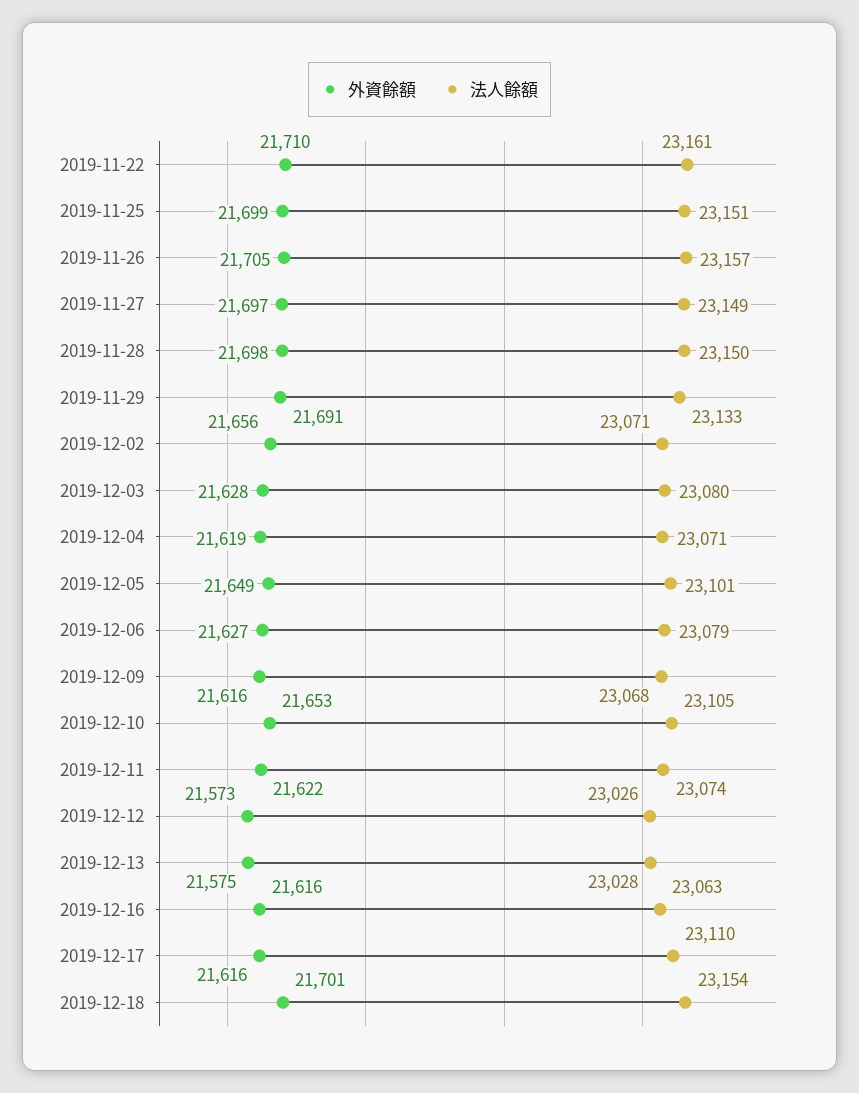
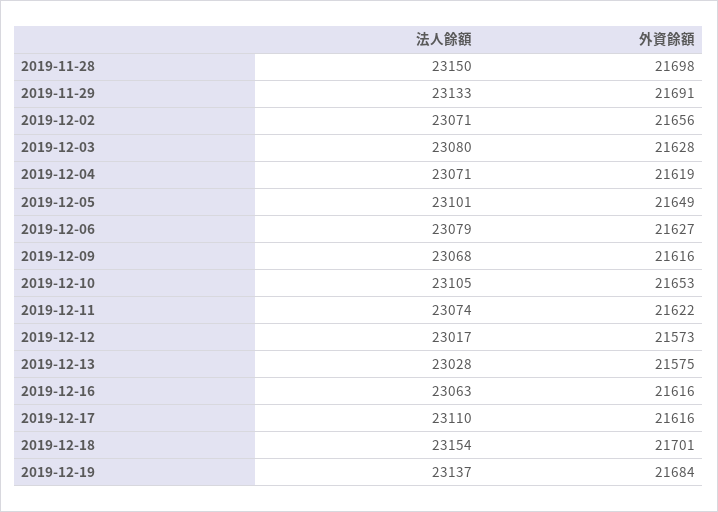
外資餘額, 2019-11-22: 21710 -> none
法人餘額, 2019-11-22: 23161 -> none
外資餘額, 2019-11-25: 21699 -> none
法人餘額, 2019-11-25: 23151 -> none
外資餘額, 2019-11-26: 21705 -> none
法人餘額, 2019-11-26: 23157 -> none
外資餘額, 2019-11-27: 21697 -> none
法人餘額, 2019-11-27: 23149 -> none
法人餘額, 2019-12-12: 23026 -> 23017
法人餘額, 2019-12-19: none -> 23137
外資餘額, 2019-12-19: none -> 21684

